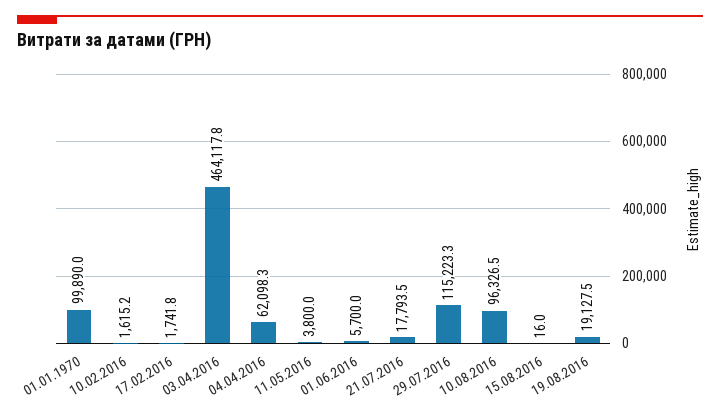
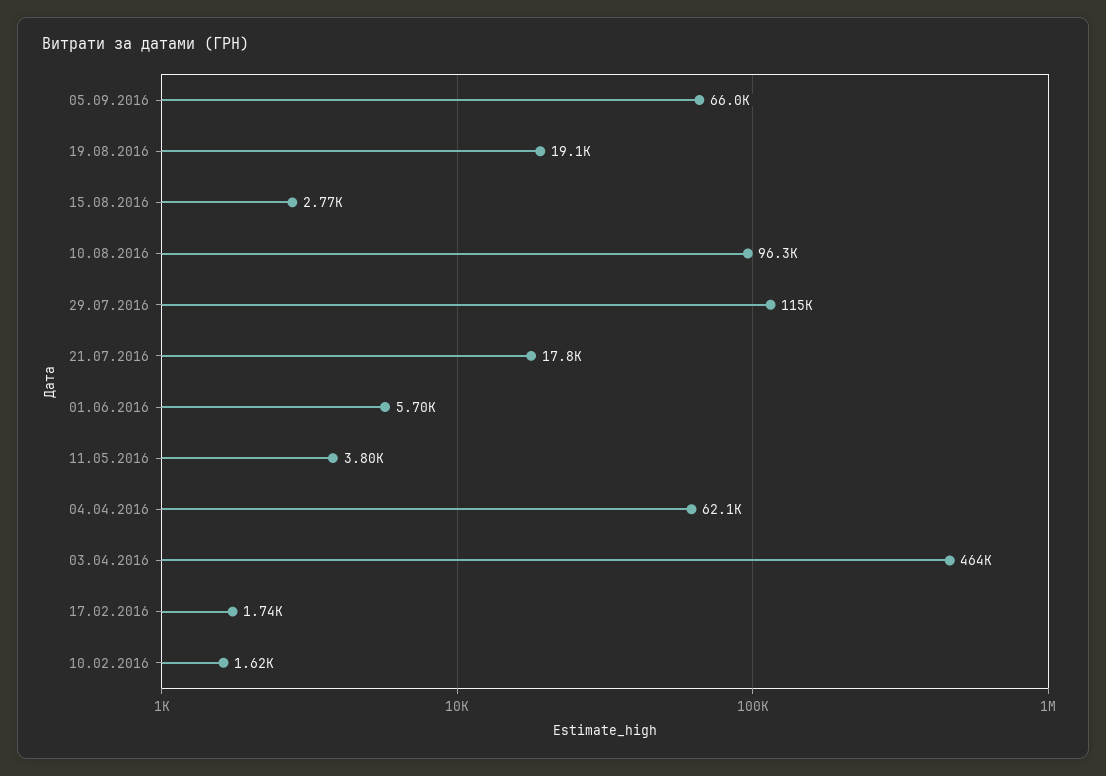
01.01.1970: 99890 -> none
15.08.2016: 16 -> 2770
05.09.2016: none -> 66000

